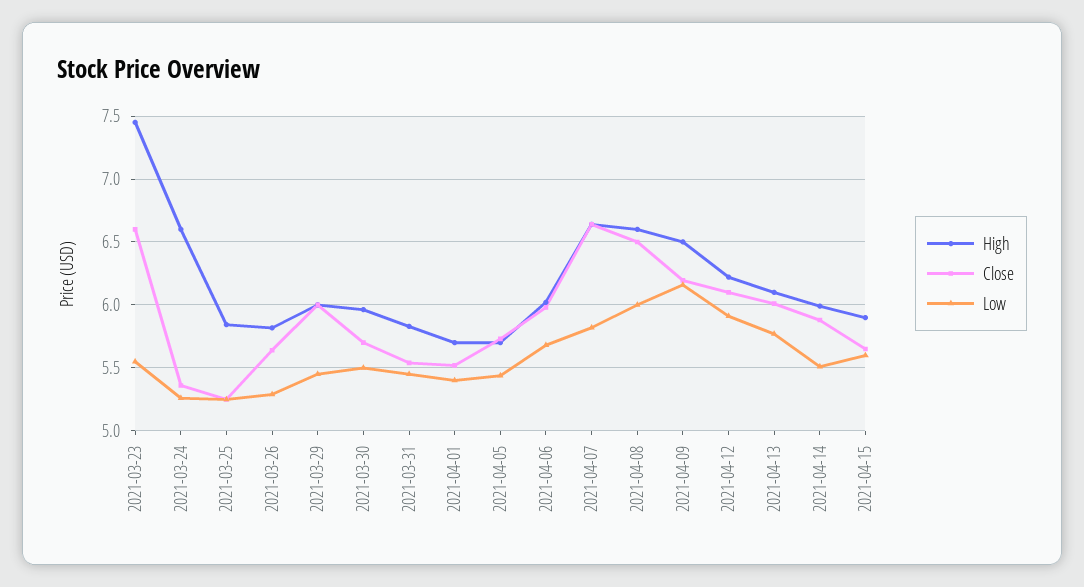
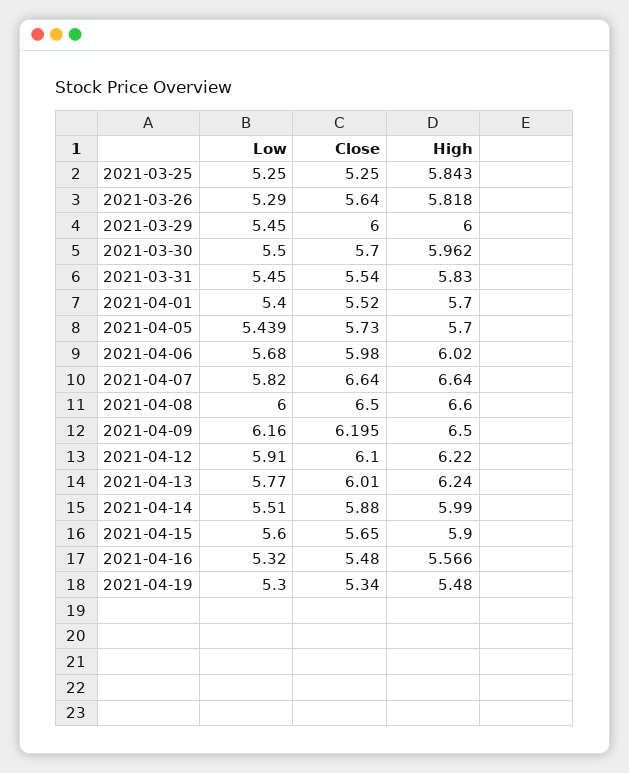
High, 2021-03-23: 7.45 -> none
Close, 2021-03-23: 6.6 -> none
Low, 2021-03-23: 5.55 -> none
High, 2021-03-24: 6.6 -> none
Close, 2021-03-24: 5.35 -> none
Low, 2021-03-24: 5.25 -> none
High, 2021-04-13: 6.1 -> 6.24
Low, 2021-04-16: none -> 5.32
Close, 2021-04-16: none -> 5.48
High, 2021-04-16: none -> 5.566
Low, 2021-04-19: none -> 5.3
Close, 2021-04-19: none -> 5.34
High, 2021-04-19: none -> 5.48

